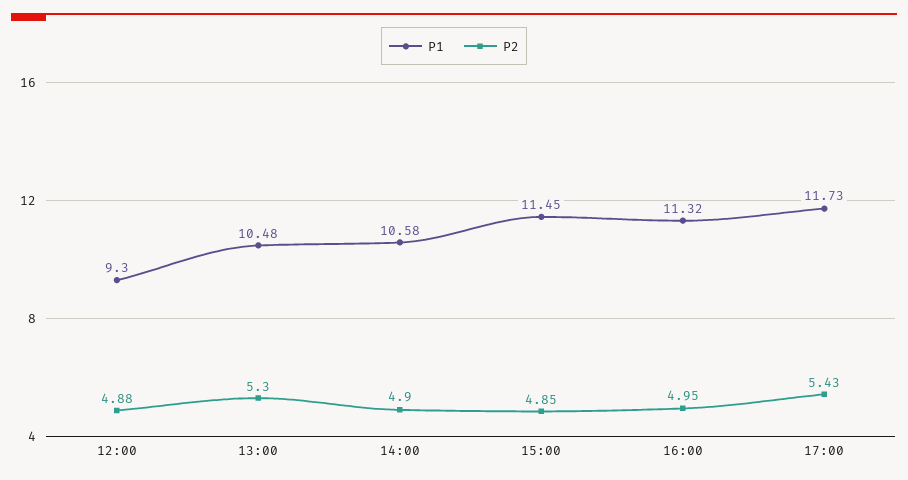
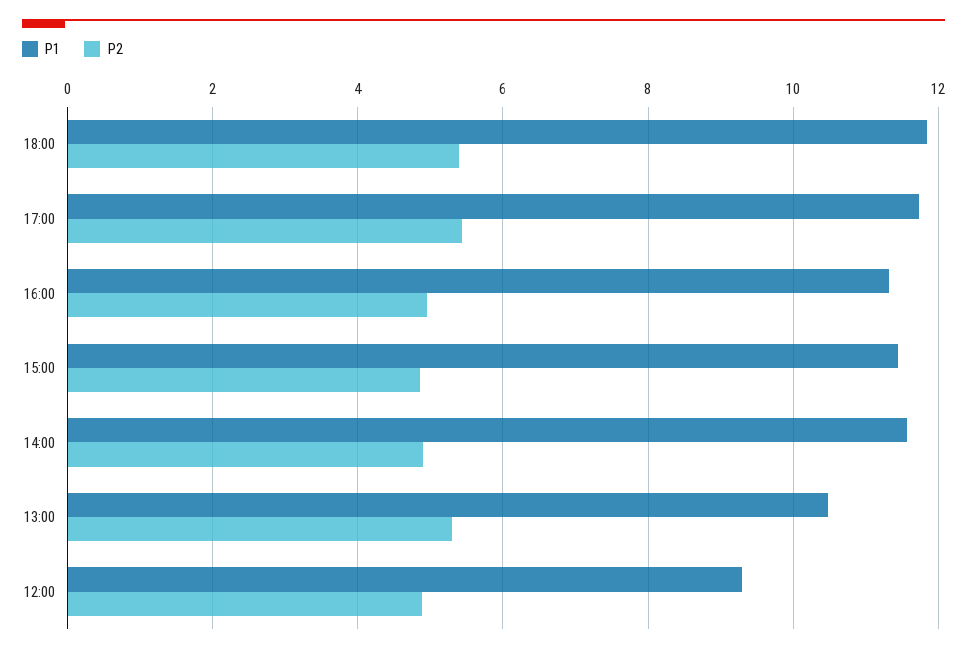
P1, 14:00: 10.58 -> 11.6
P1, 18:00: none -> 11.8
P2, 18:00: none -> 5.4

